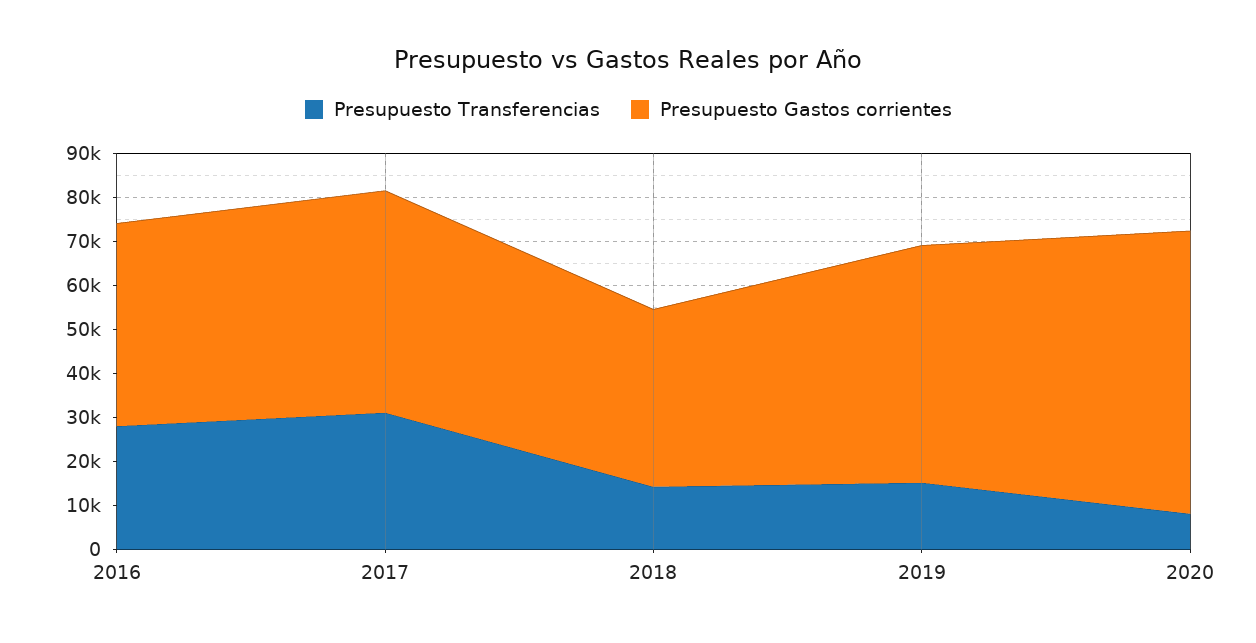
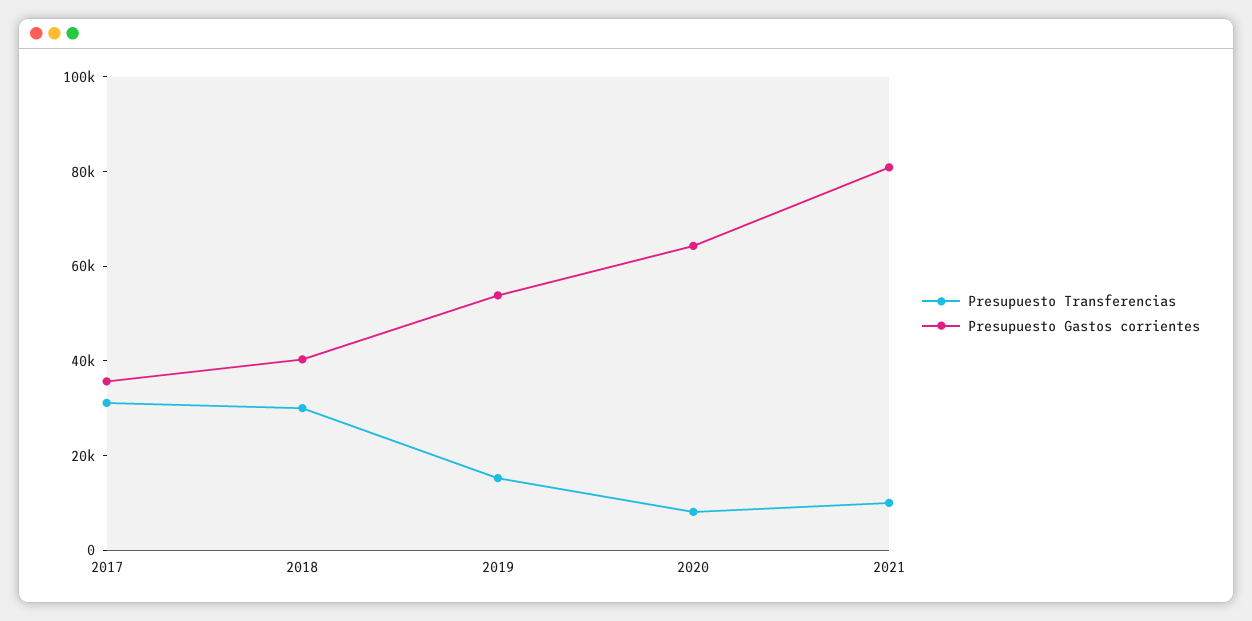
Presupuesto Transferencias, 2016: 28000 -> none
Presupuesto Gastos corrientes, 2016: 46000 -> none
Presupuesto Gastos corrientes, 2017: 50000 -> 35000
Presupuesto Transferencias, 2018: 14000 -> 30000
Presupuesto Transferencias, 2021: none -> 10000
Presupuesto Gastos corrientes, 2021: none -> 80000

